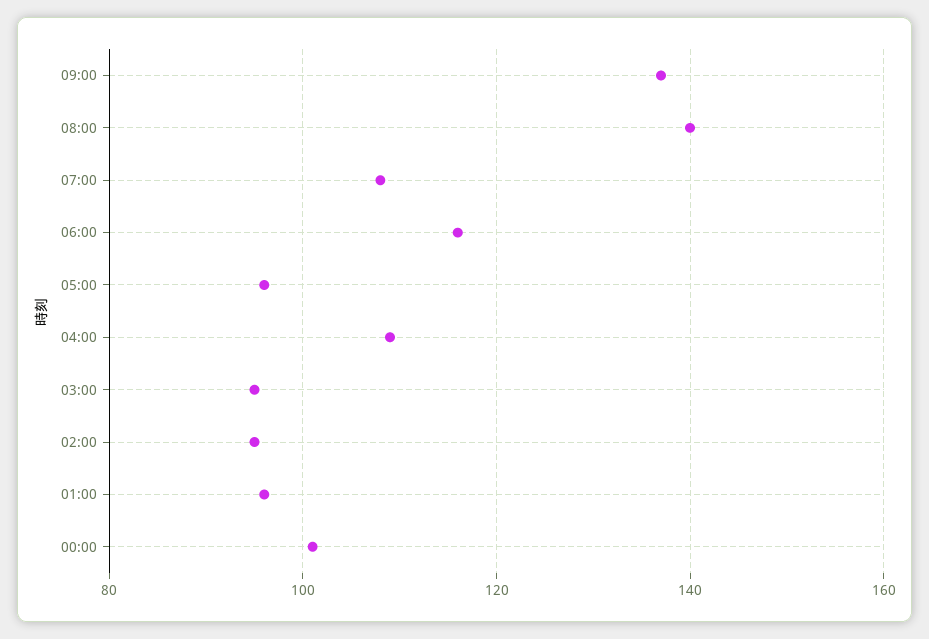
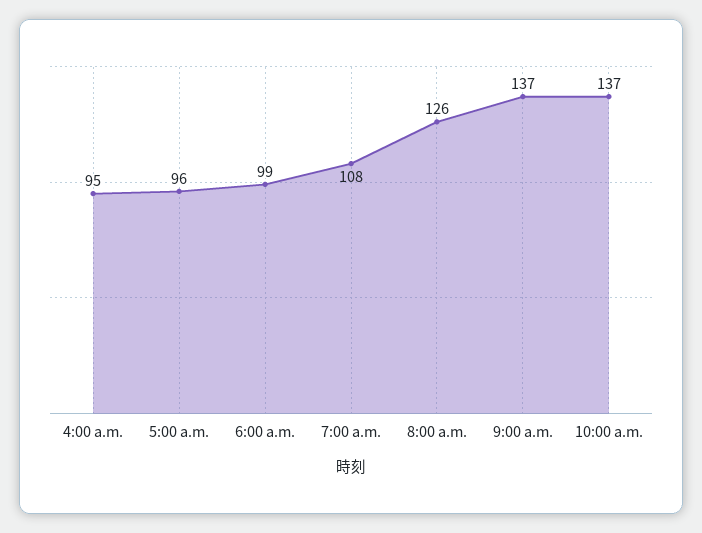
08:00: 140 -> 126
06:00: 115 -> 99
04:00: 110 -> 95
03:00: 95 -> none
02:00: 95 -> none
01:00: 95 -> none
00:00: 100 -> none
10:00 a.m.: none -> 137

